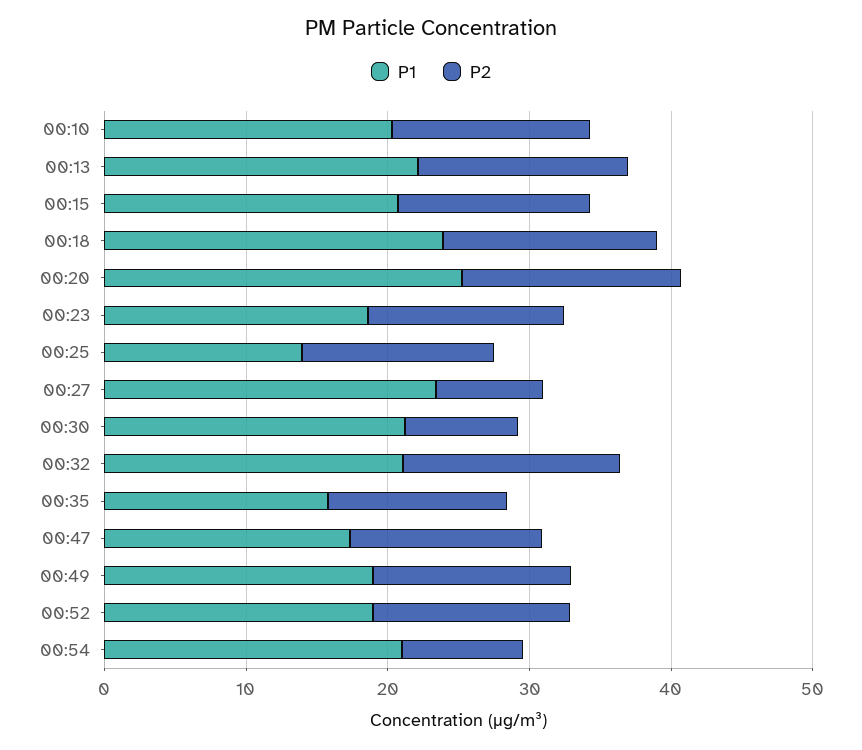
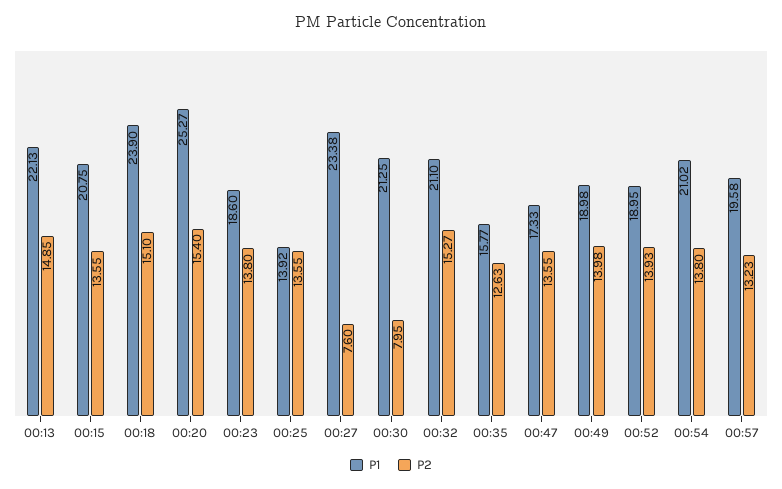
P1, 00:10: 20 -> none
P2, 00:10: 14 -> none
P2, 00:54: 8 -> 13.8
P1, 00:57: none -> 19.58
P2, 00:57: none -> 13.23

